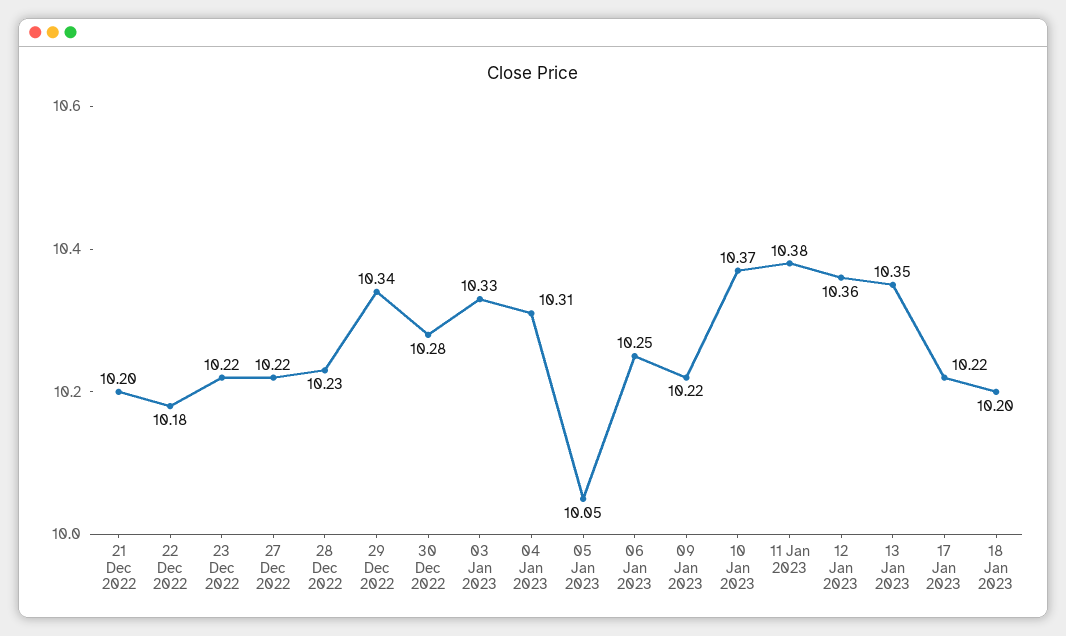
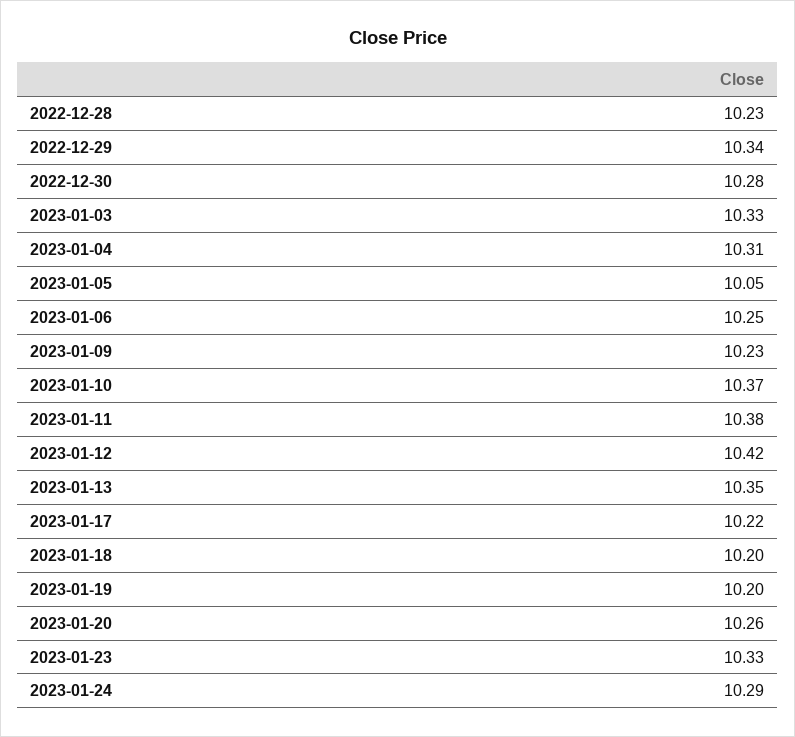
21 Dec 2022: 10.2 -> none
22 Dec 2022: 10.18 -> none
23 Dec 2022: 10.22 -> none
27 Dec 2022: 10.22 -> none
09 Jan 2023: 10.22 -> 10.23
12 Jan 2023: 10.36 -> 10.42
2023-01-19: none -> 10.2
2023-01-20: none -> 10.26
2023-01-23: none -> 10.33
2023-01-24: none -> 10.29

